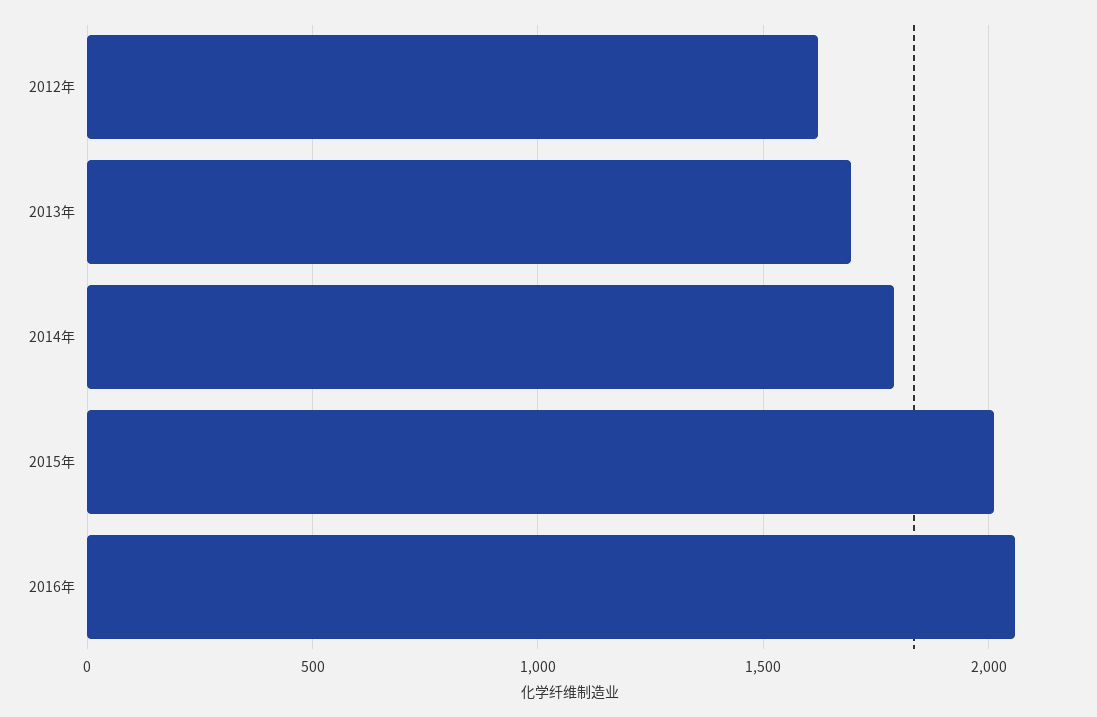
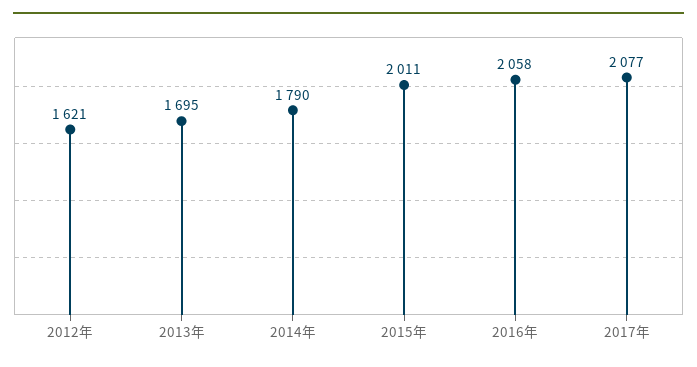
2017年: none -> 2077

